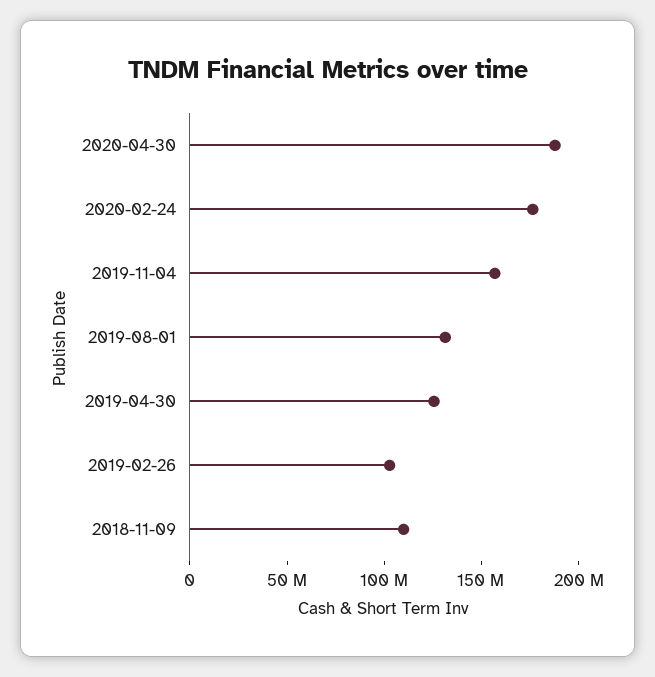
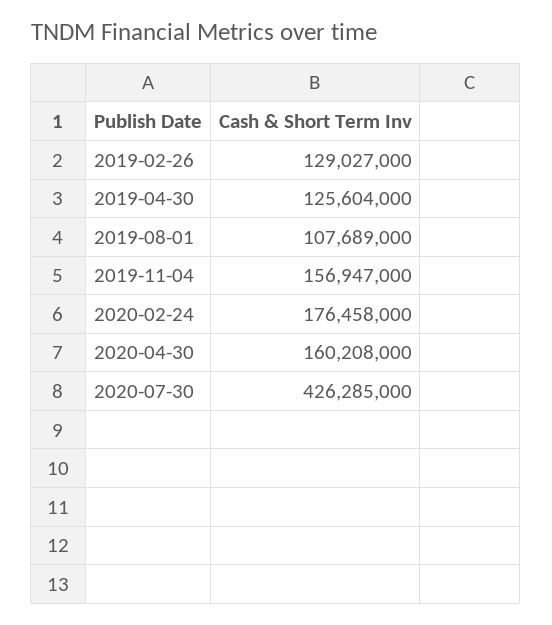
2020-04-30: 190000000 -> 160208000
2019-08-01: 130000000 -> 107689000
2019-02-26: 100000000 -> 129027000
2018-11-09: 110000000 -> none
2020-07-30: none -> 426285000

